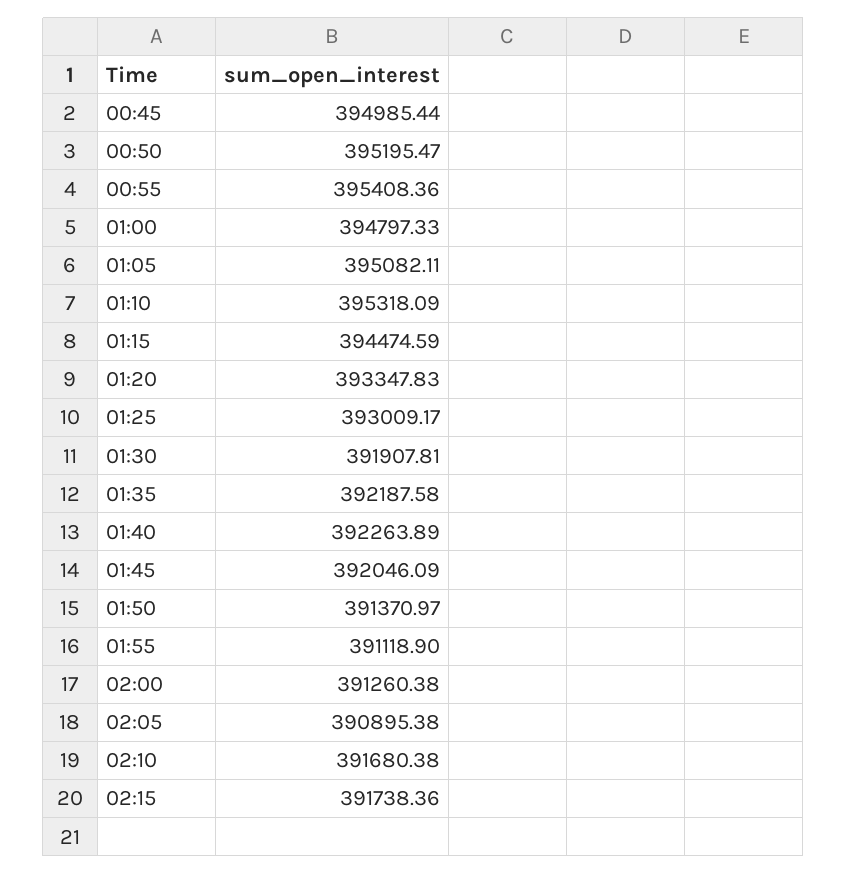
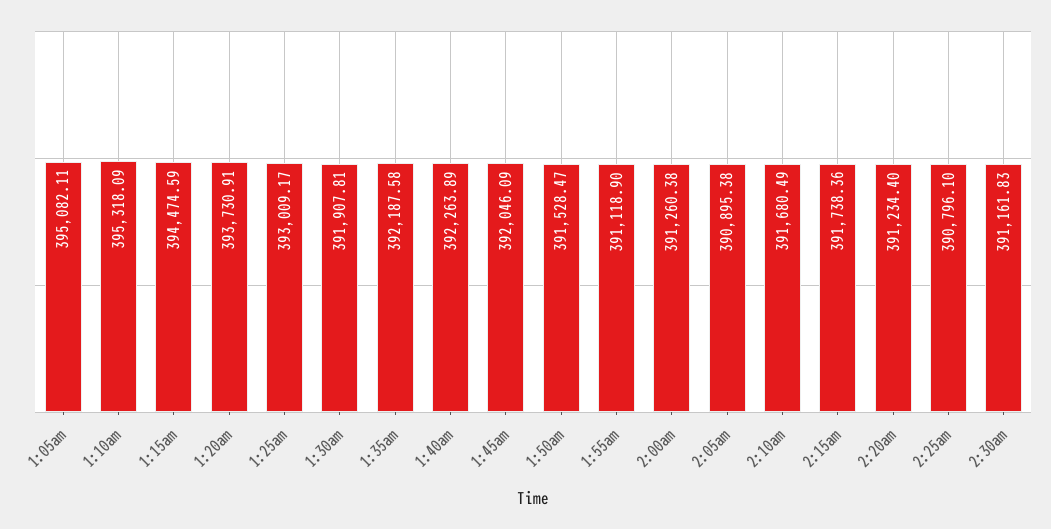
00:45: 394985.44 -> none
00:50: 395195.47 -> none
00:55: 395408.36 -> none
01:00: 394797.33 -> none
01:20: 393347.83 -> 393730.91
01:50: 391370.97 -> 391528.47
02:10: 391680.38 -> 391680.49
2:20am: none -> 391234.4
2:25am: none -> 390796.1
2:30am: none -> 391161.83

